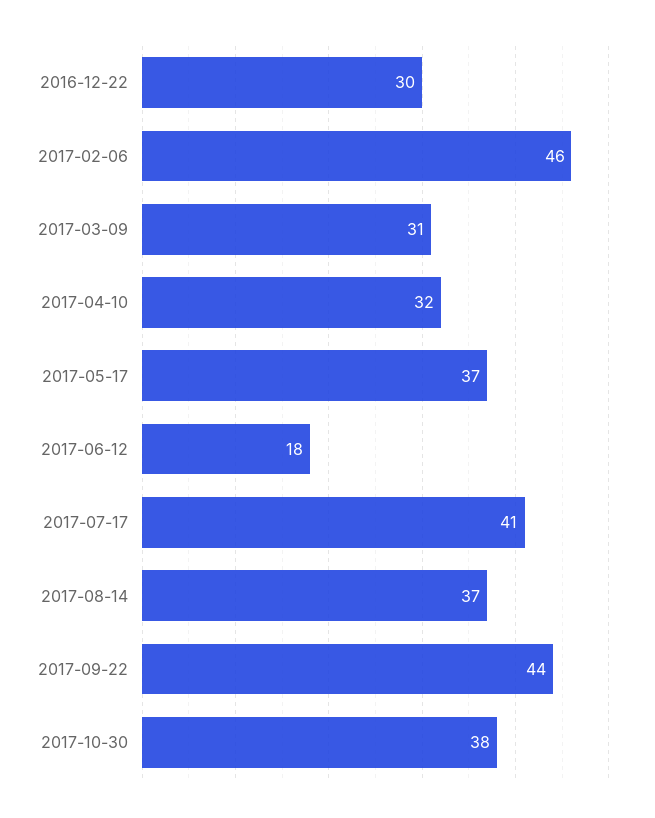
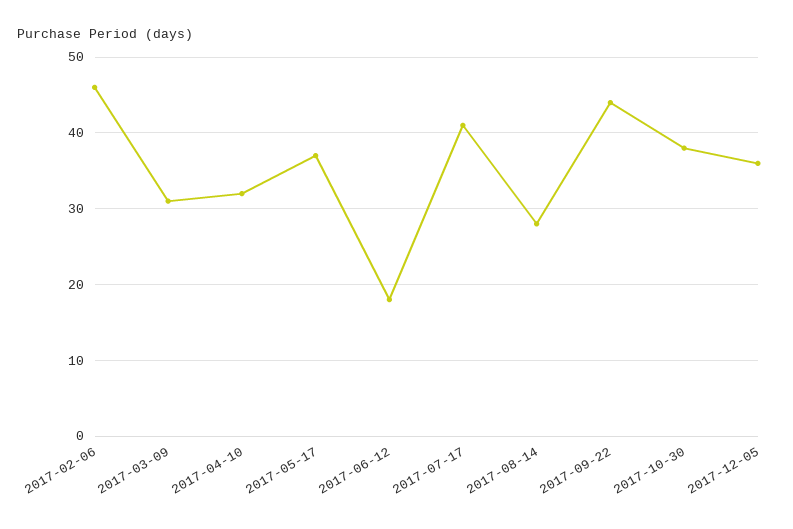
2016-12-22: 30 -> none
2017-08-14: 37 -> 28
2017-12-05: none -> 36

